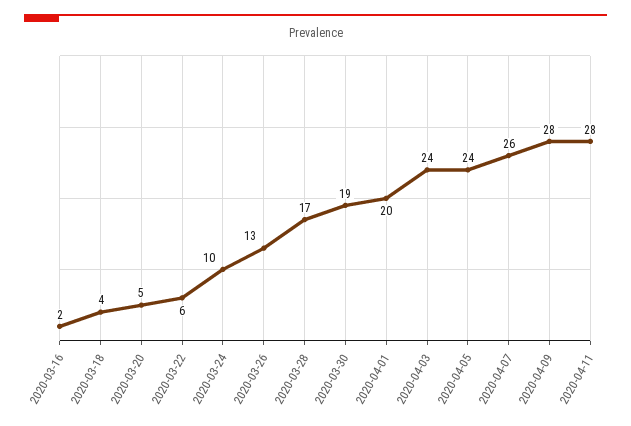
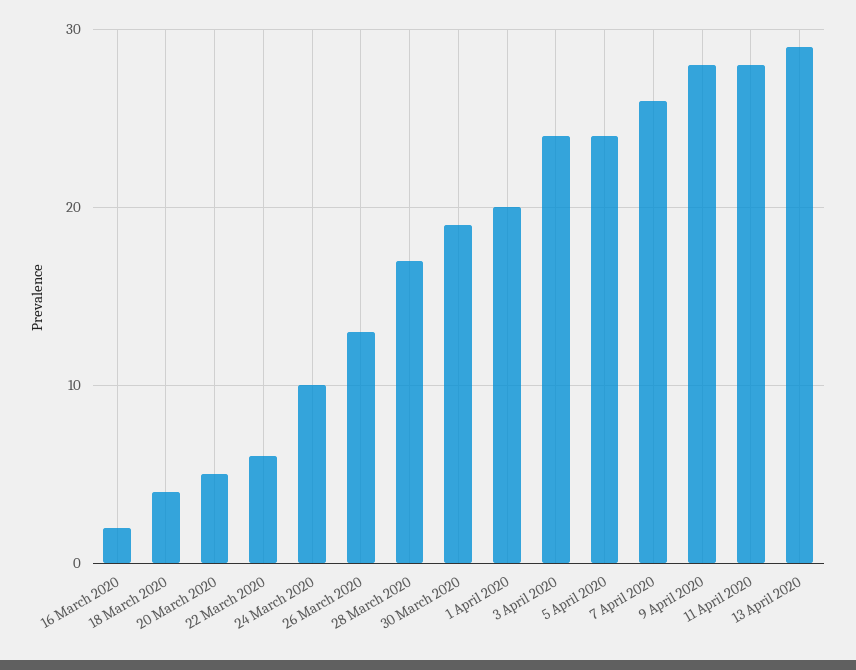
13 April 2020: none -> 29

